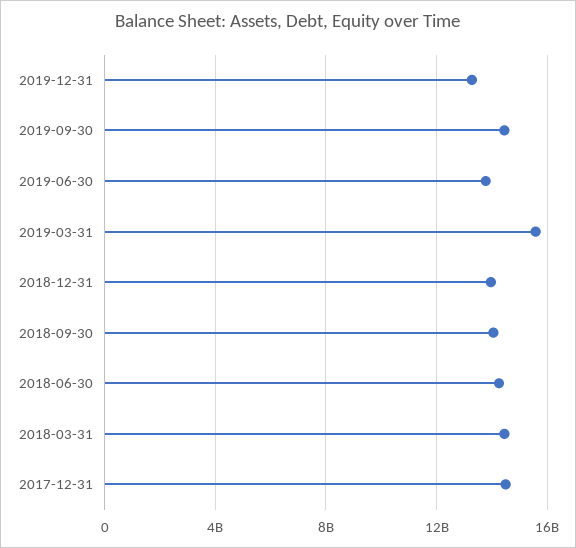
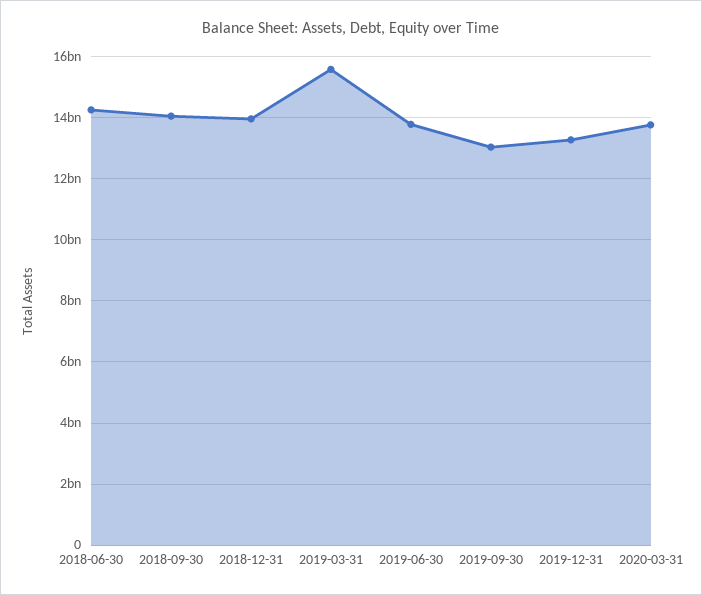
2019-09-30: 14500000000 -> 13000000000
2018-03-31: 14500000000 -> none
2017-12-31: 14500000000 -> none
2020-03-31: none -> 13800000000

